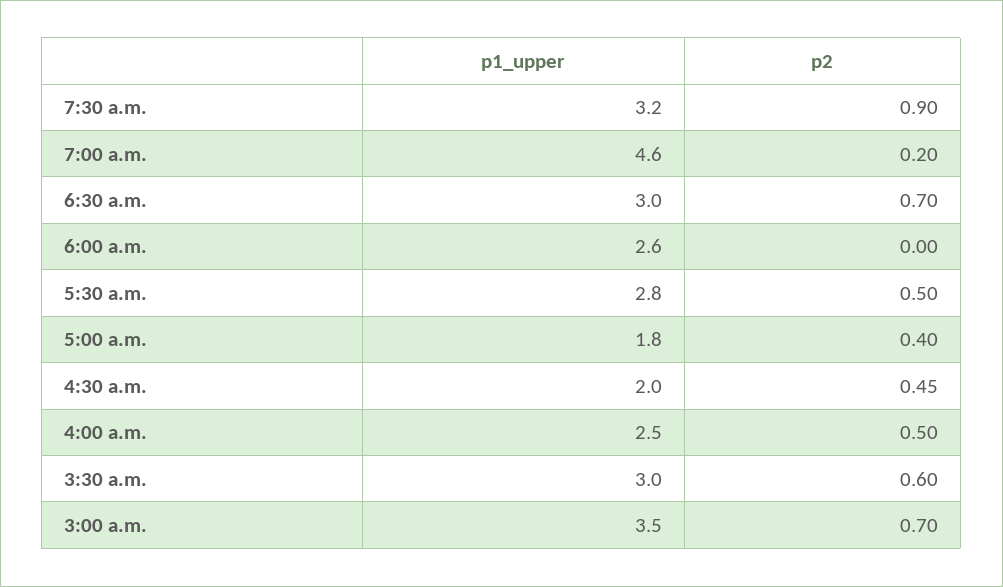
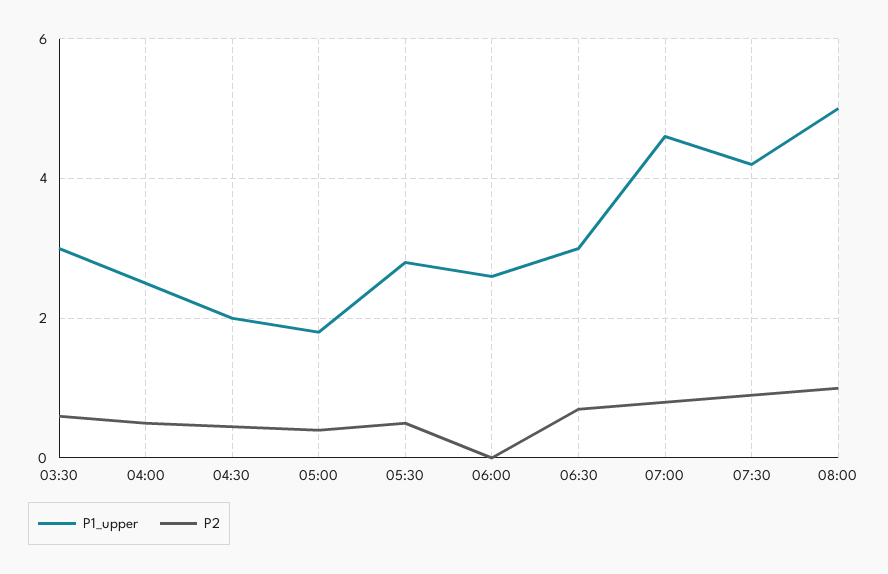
p1_upper, 7:30 a.m.: 3.2 -> 4.2
p2, 7:00 a.m.: 0.2 -> 0.8
p1_upper, 3:00 a.m.: 3.5 -> none
p2, 3:00 a.m.: 0.7 -> none
p1_upper, 08:00: none -> 5
p2, 08:00: none -> 1

